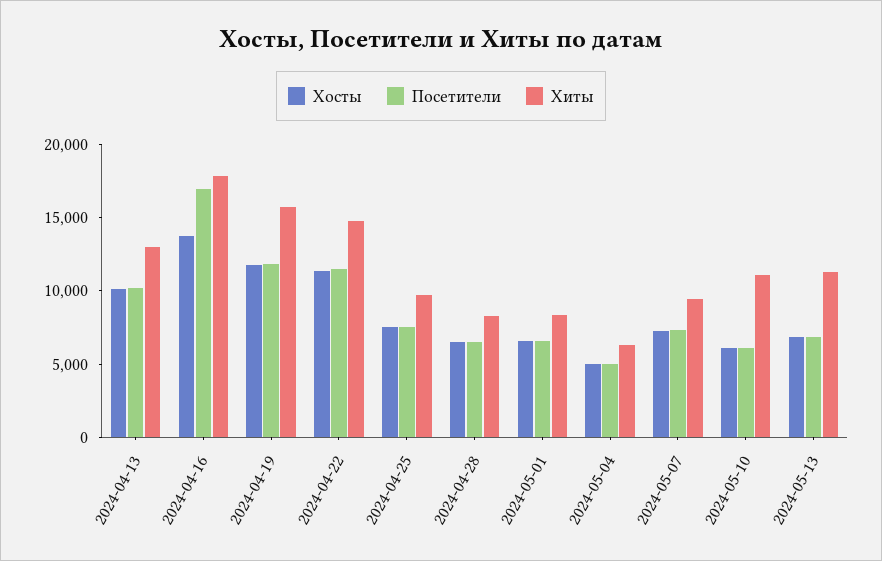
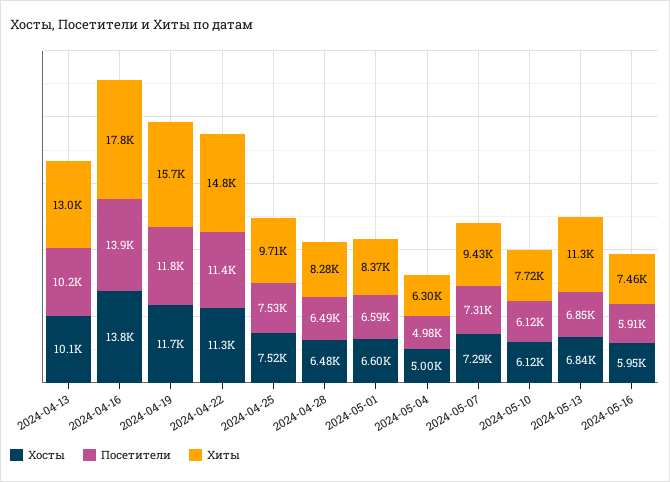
Посетители, 2024-04-16: 17000 -> 13900
Хиты, 2024-05-10: 11000 -> 7720
Хосты, 2024-05-16: none -> 5950
Посетители, 2024-05-16: none -> 5910
Хиты, 2024-05-16: none -> 7460

